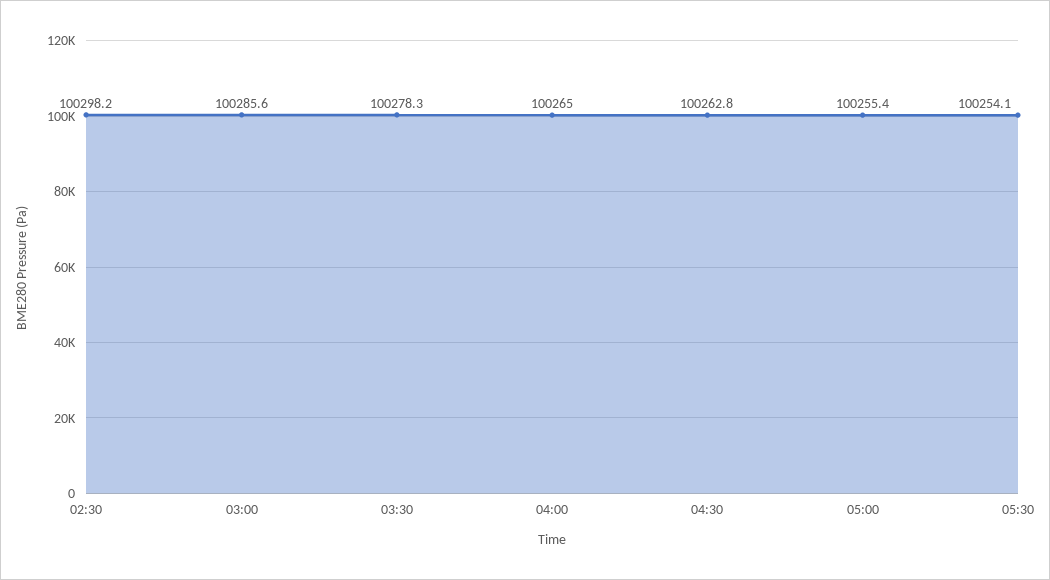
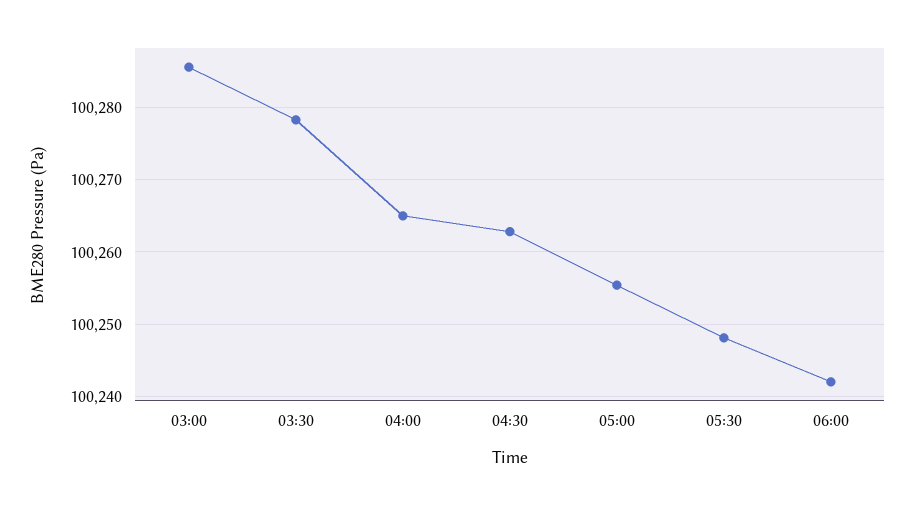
02:30: 100298.2 -> none
05:30: 100254.1 -> 100248
06:00: none -> 100242

